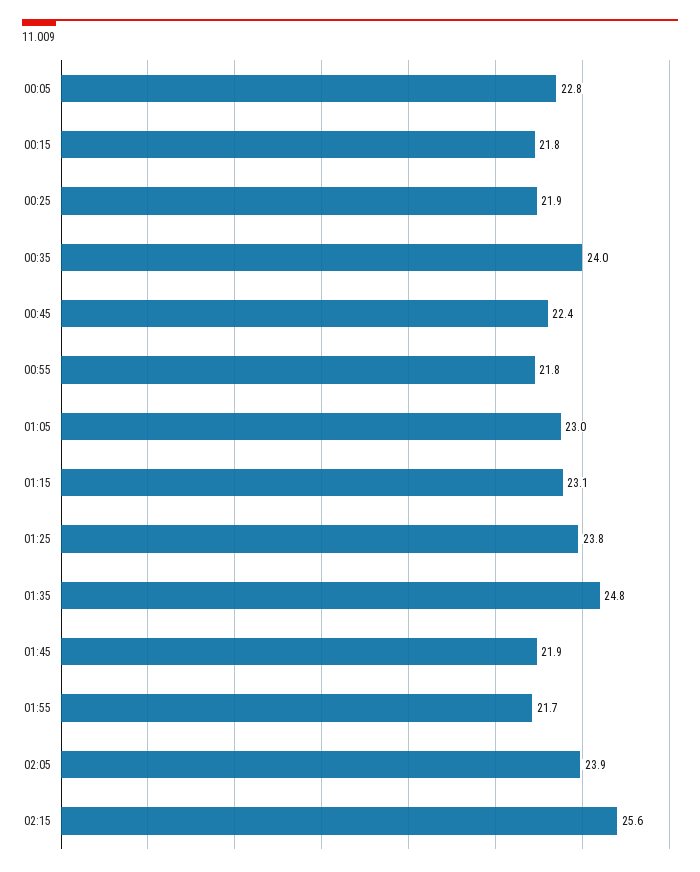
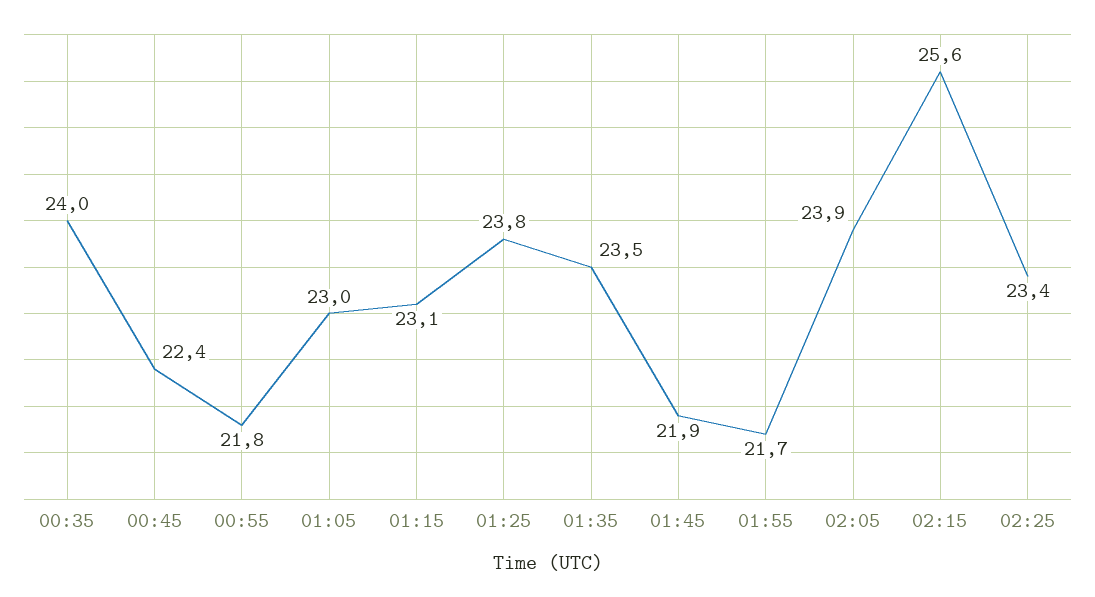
00:05: 22.8 -> none
00:15: 21.8 -> none
00:25: 21.9 -> none
01:35: 24.8 -> 23.5
02:25: none -> 23.4

